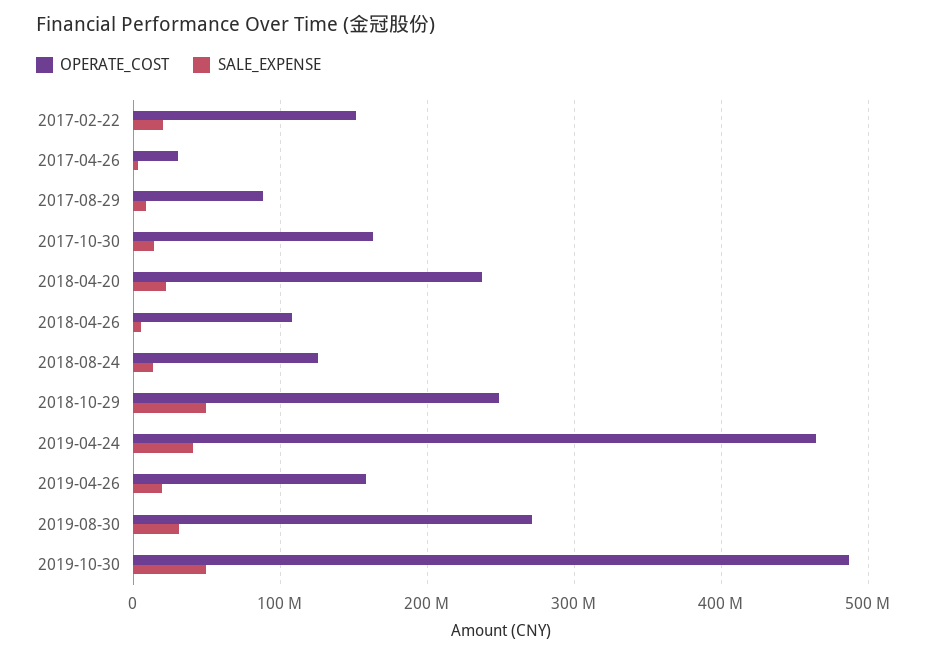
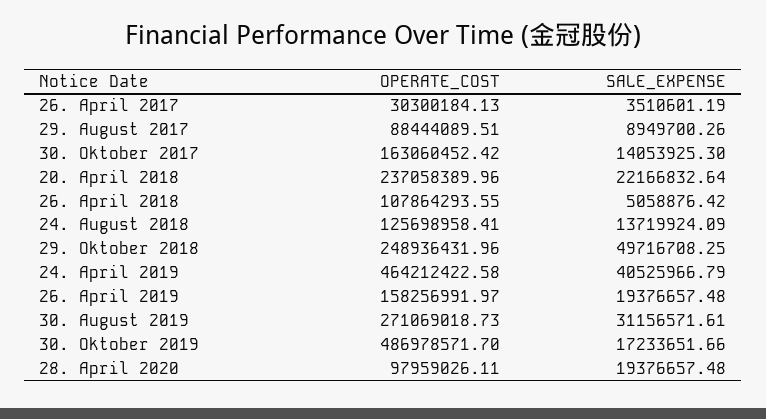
OPERATE_COST, 2017-02-22: 150000000 -> none
SALE_EXPENSE, 2017-02-22: 20000000 -> none
SALE_EXPENSE, 2019-10-30: 50000000 -> 17233651.66
OPERATE_COST, 28. April 2020: none -> 97959026.11
SALE_EXPENSE, 28. April 2020: none -> 19376657.48

